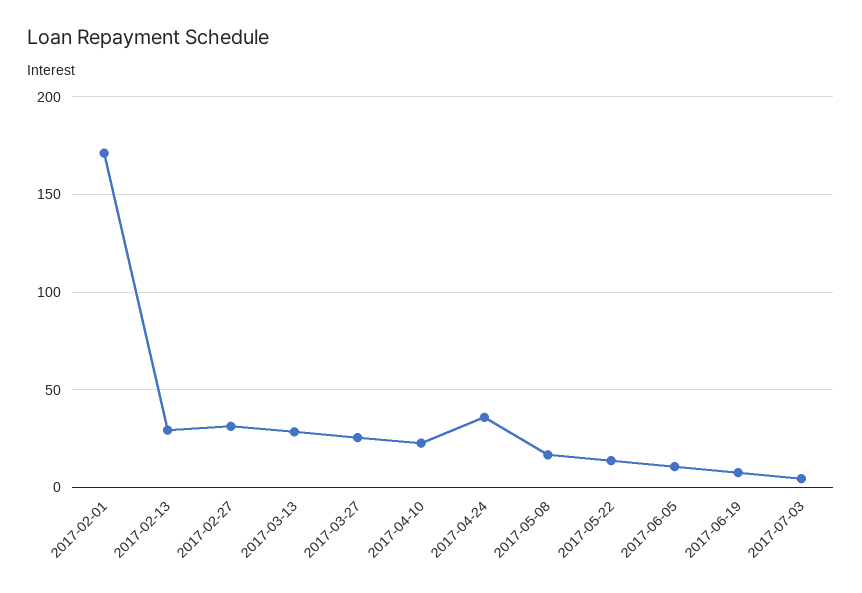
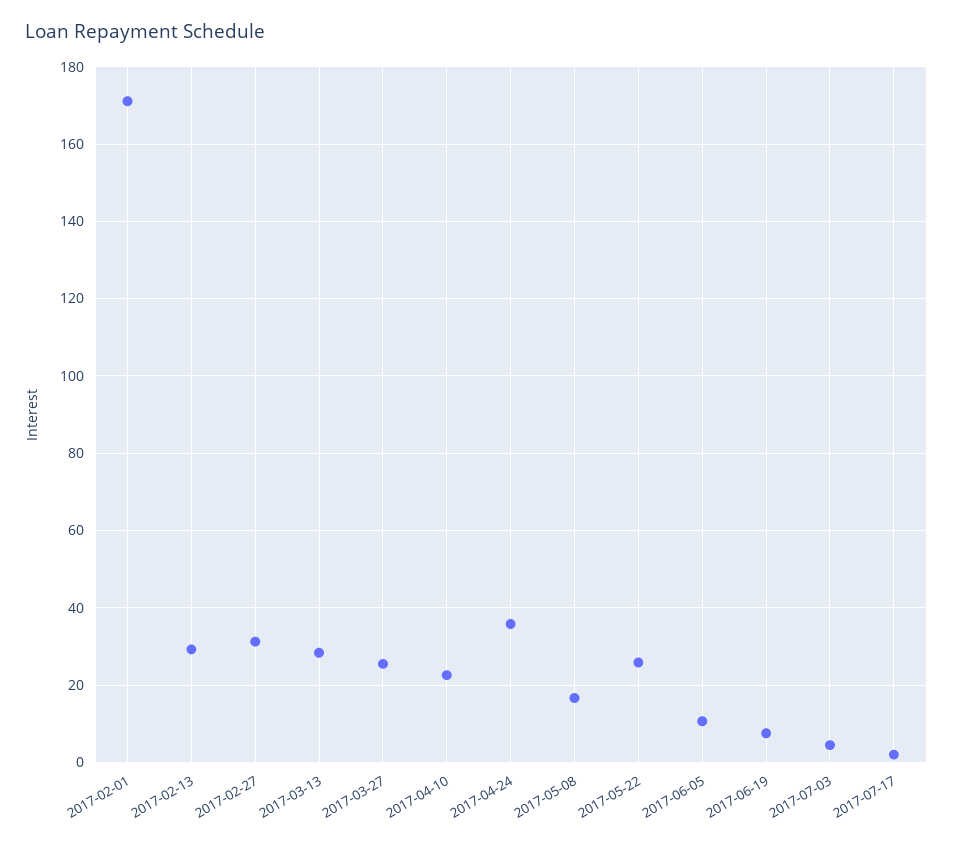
2017-05-22: 15 -> 26
2017-07-17: none -> 2

